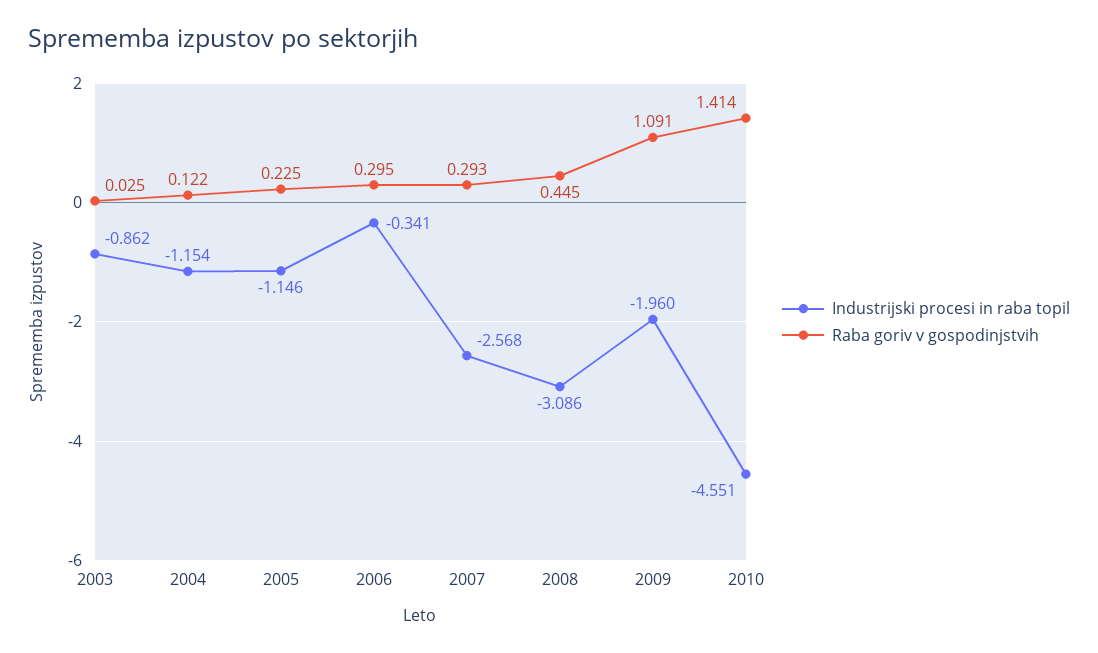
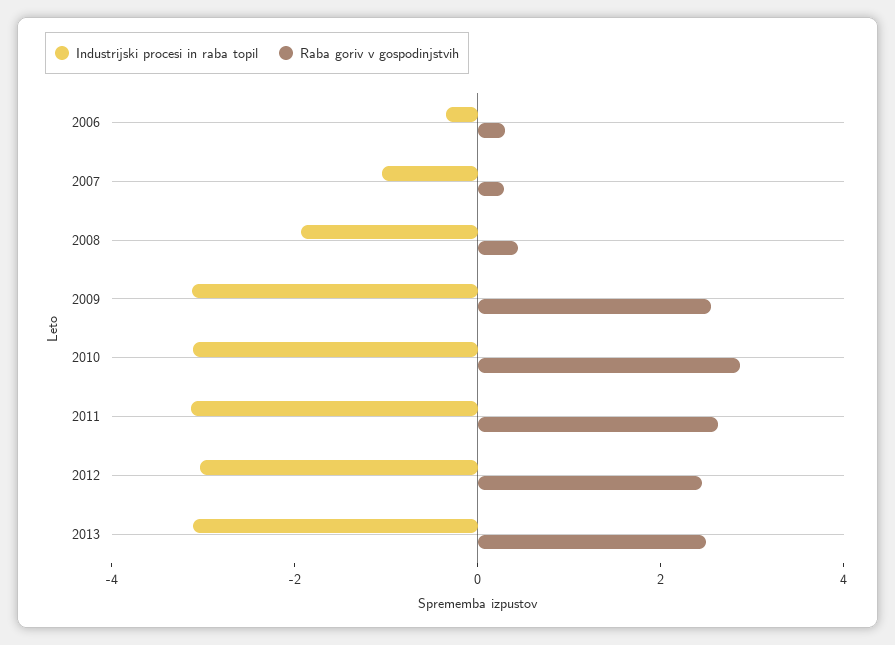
Industrijski procesi in raba topil, 2003: -0.862 -> none
Raba goriv v gospodinjstvih, 2003: 0.025 -> none
Industrijski procesi in raba topil, 2004: -1.154 -> none
Raba goriv v gospodinjstvih, 2004: 0.122 -> none
Industrijski procesi in raba topil, 2005: -1.146 -> none
Raba goriv v gospodinjstvih, 2005: 0.225 -> none
Industrijski procesi in raba topil, 2007: -2.568 -> -1
Industrijski procesi in raba topil, 2008: -3.086 -> -2
Industrijski procesi in raba topil, 2009: -1.96 -> -3
Raba goriv v gospodinjstvih, 2009: 1.091 -> 2.5
Industrijski procesi in raba topil, 2010: -4.551 -> -3
Raba goriv v gospodinjstvih, 2010: 1.414 -> 3
Industrijski procesi in raba topil, 2011: none -> -3
Raba goriv v gospodinjstvih, 2011: none -> 2.5
Industrijski procesi in raba topil, 2012: none -> -3
Raba goriv v gospodinjstvih, 2012: none -> 2.5
Industrijski procesi in raba topil, 2013: none -> -3
Raba goriv v gospodinjstvih, 2013: none -> 2.5

